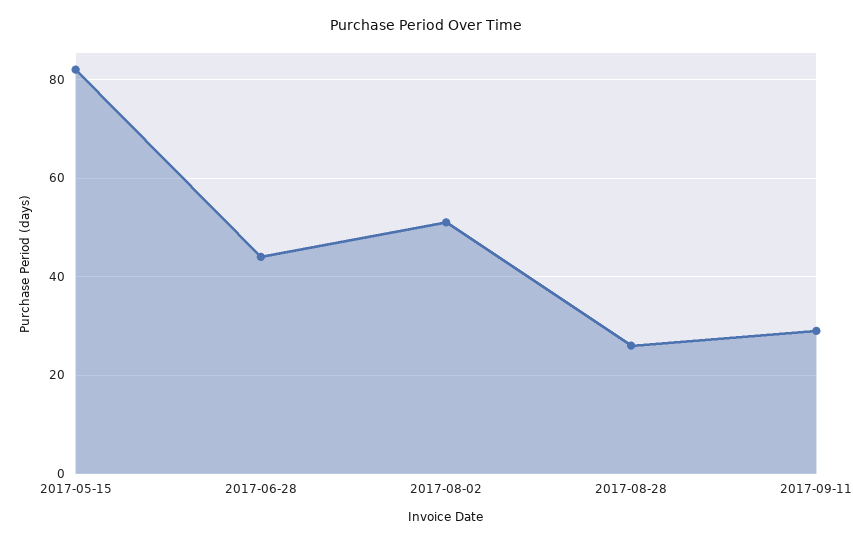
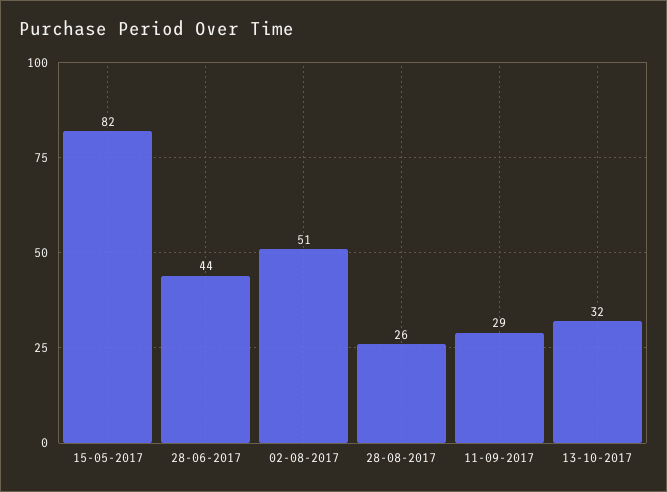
13-10-2017: none -> 32

